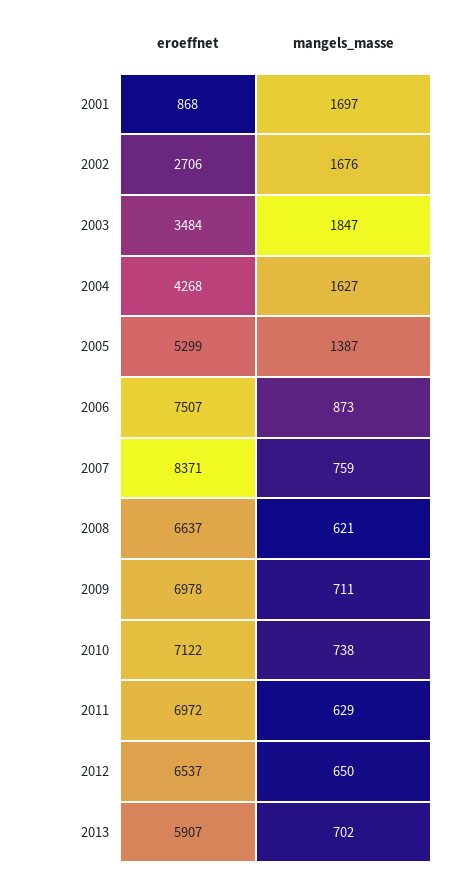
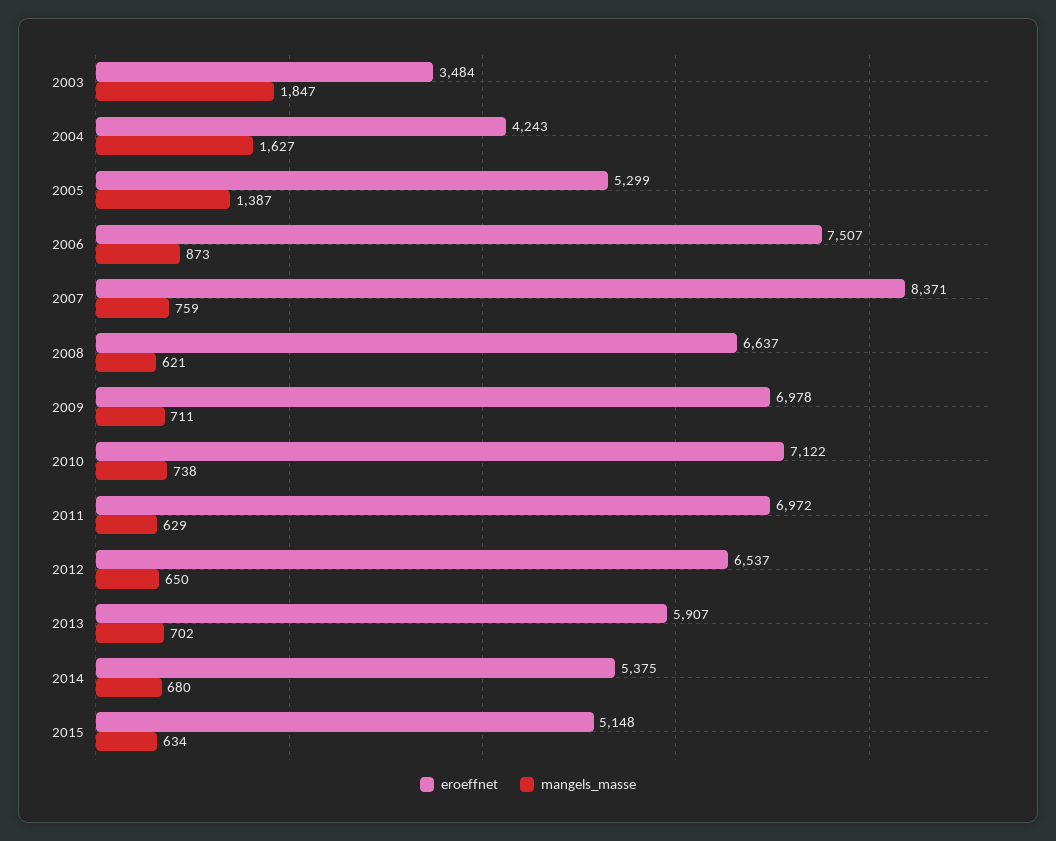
eroeffnet, 2001: 868 -> none
mangels_masse, 2001: 1697 -> none
eroeffnet, 2002: 2706 -> none
mangels_masse, 2002: 1676 -> none
eroeffnet, 2004: 4268 -> 4243
eroeffnet, 2014: none -> 5375
mangels_masse, 2014: none -> 680
eroeffnet, 2015: none -> 5148
mangels_masse, 2015: none -> 634

